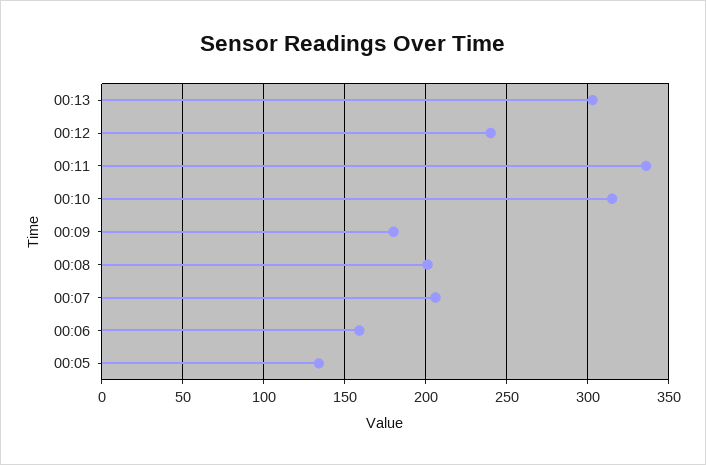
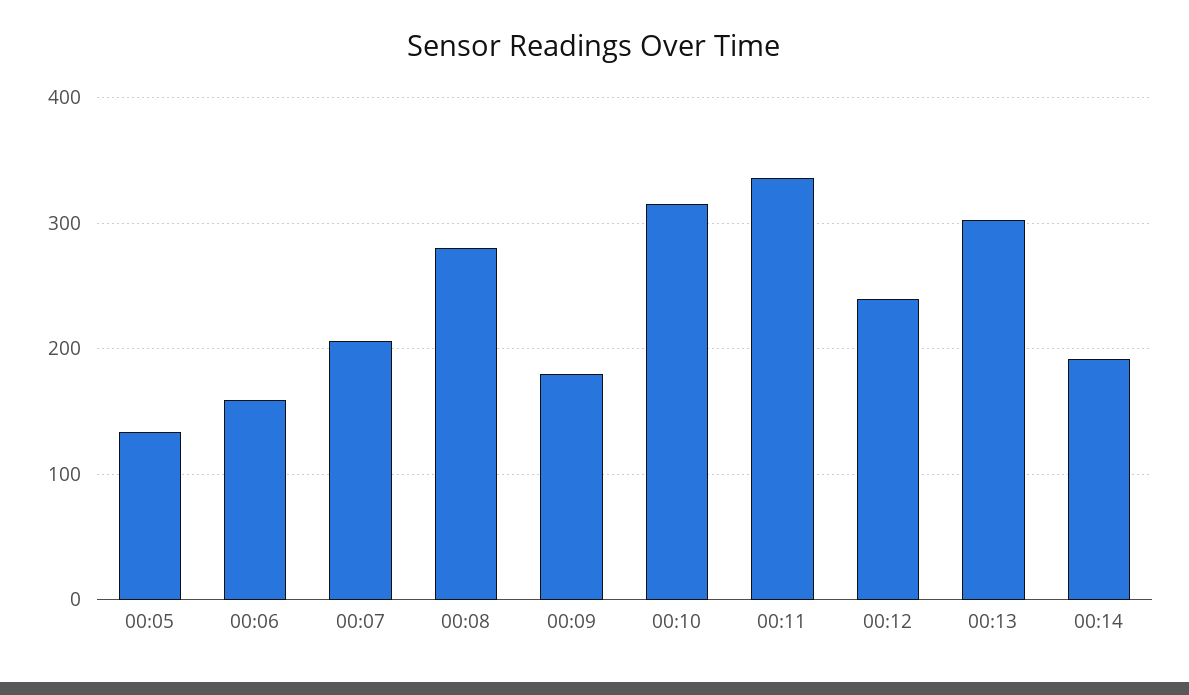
00:08: 200 -> 280
00:14: none -> 190

